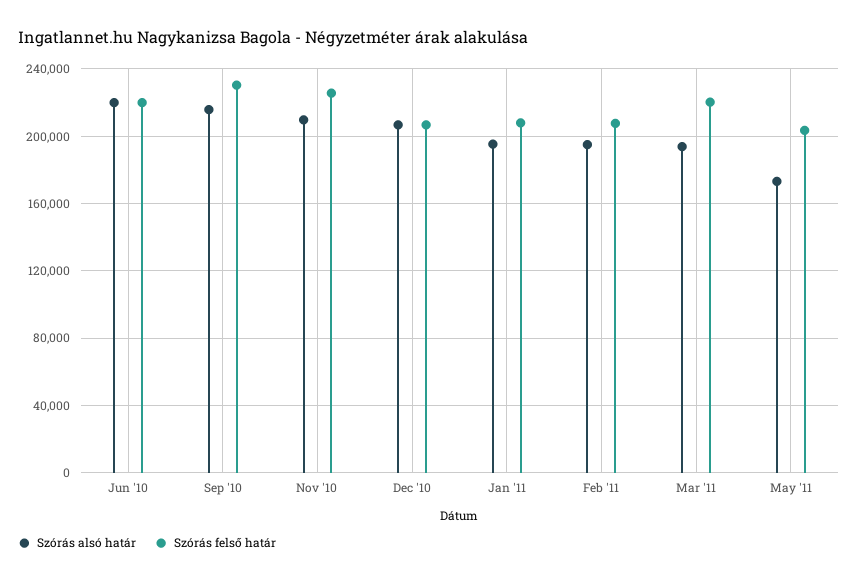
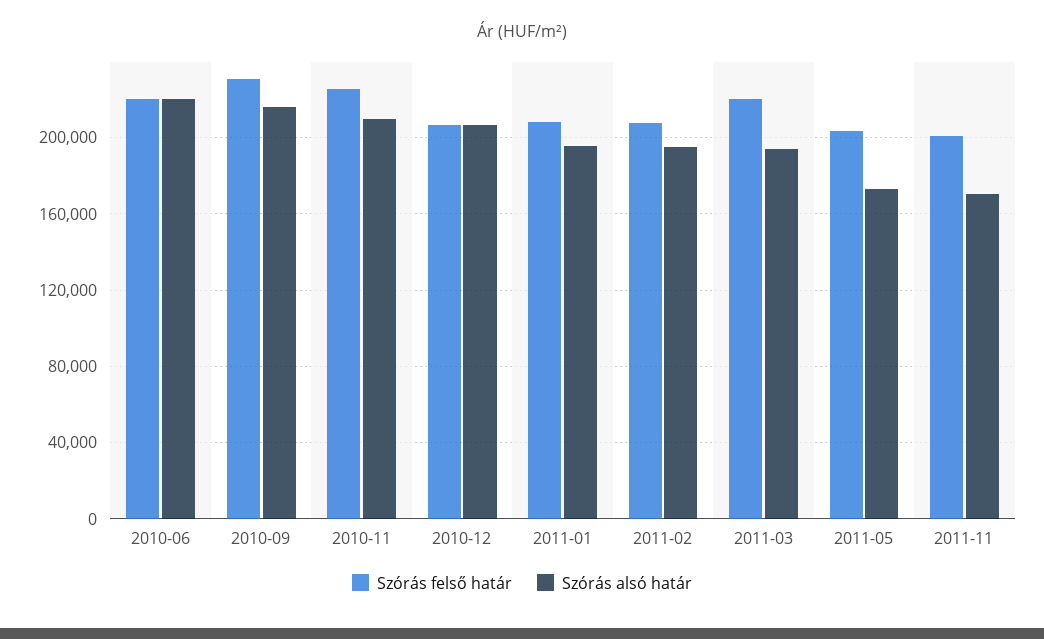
Szórás felső határ, 2011-11: none -> 200000
Szórás alsó határ, 2011-11: none -> 170000

